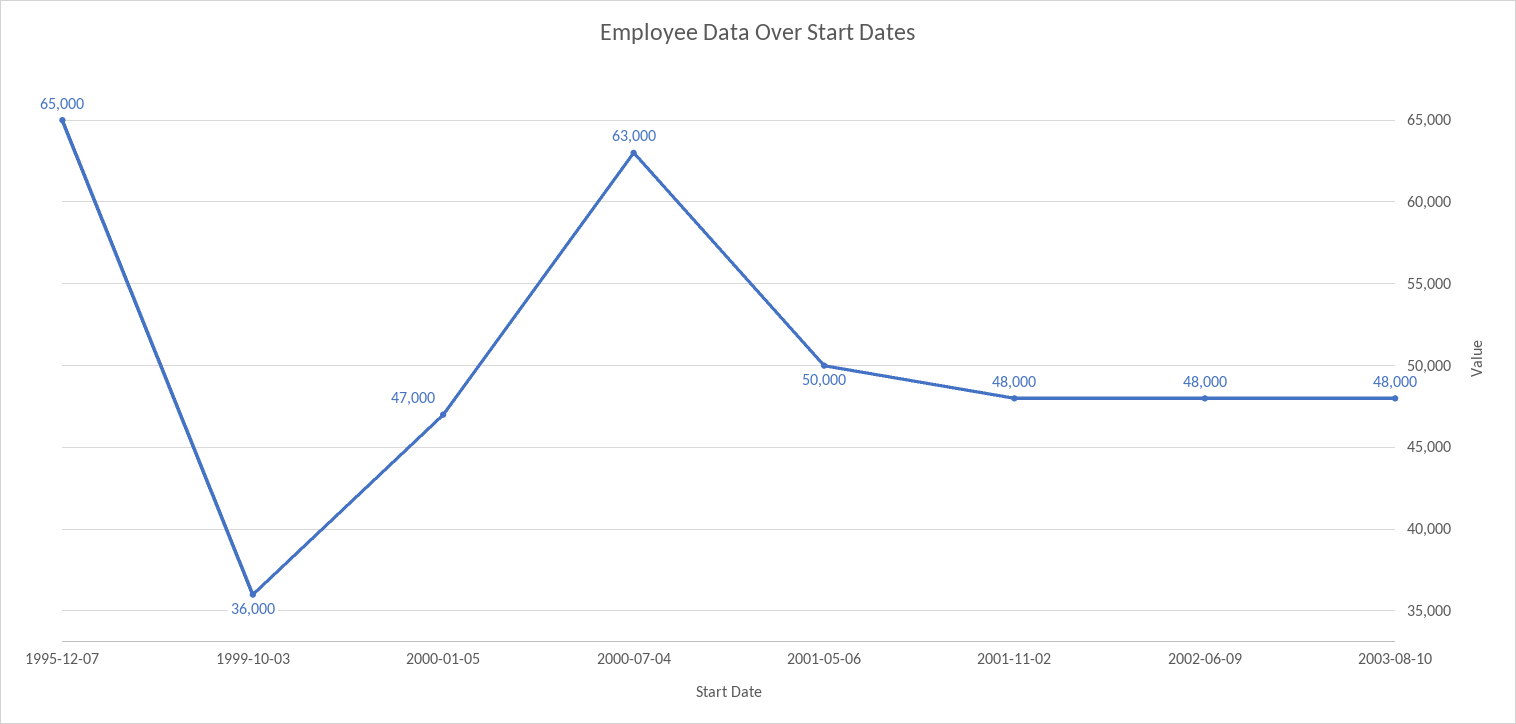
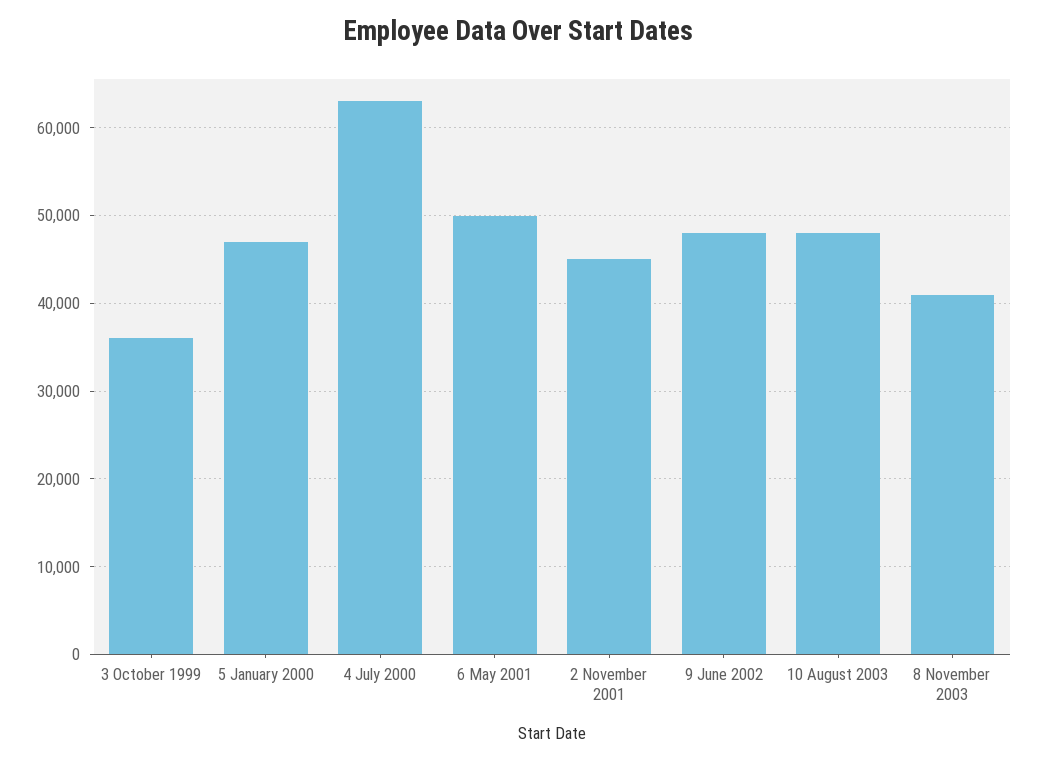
1995-12-07: 65000 -> none
2001-11-02: 48000 -> 45000
8 November 2003: none -> 41000

